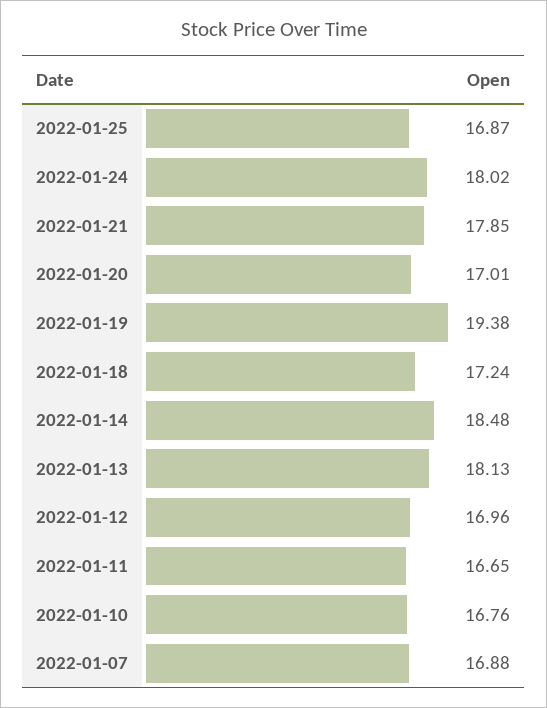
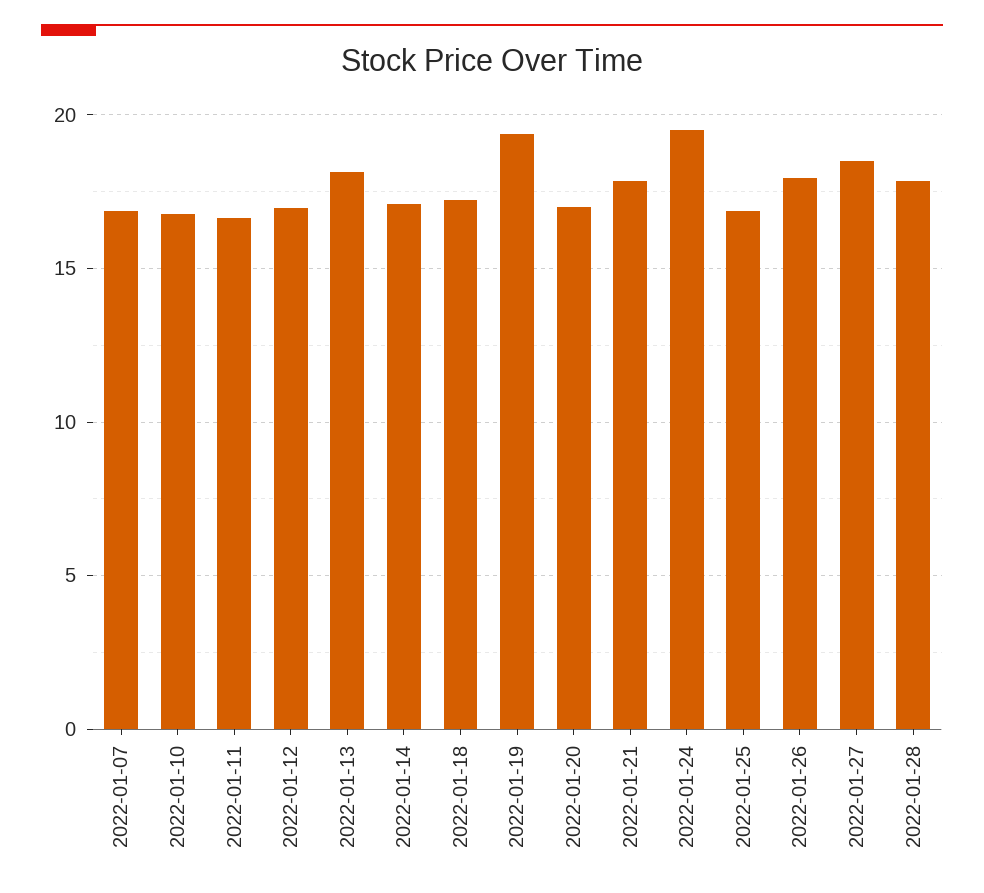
2022-01-24: 18.02 -> 19.5
2022-01-14: 18.48 -> 17
2022-01-26: none -> 18
2022-01-27: none -> 18.5
2022-01-28: none -> 18

